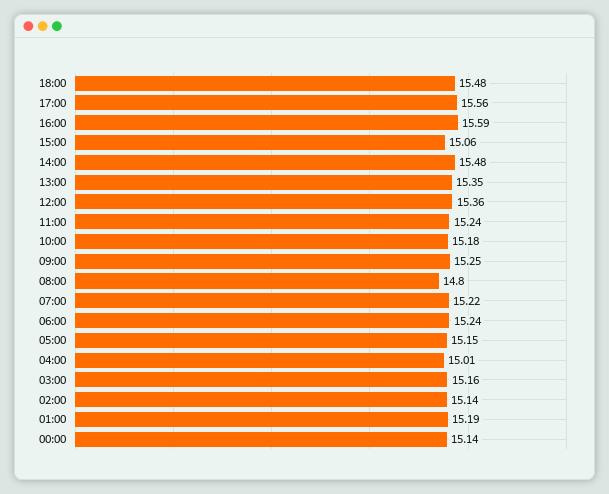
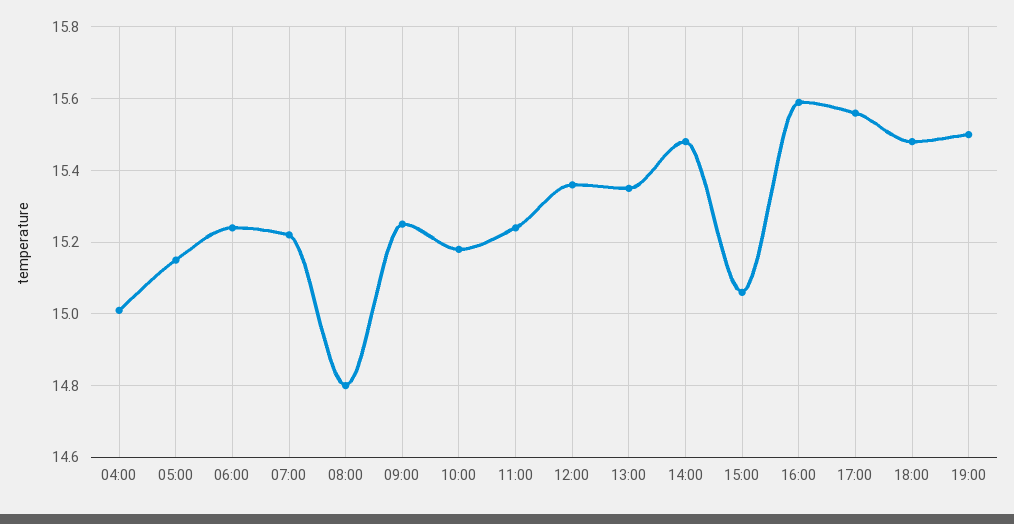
03:00: 15.16 -> none
02:00: 15.14 -> none
01:00: 15.19 -> none
00:00: 15.14 -> none
19:00: none -> 15.5

